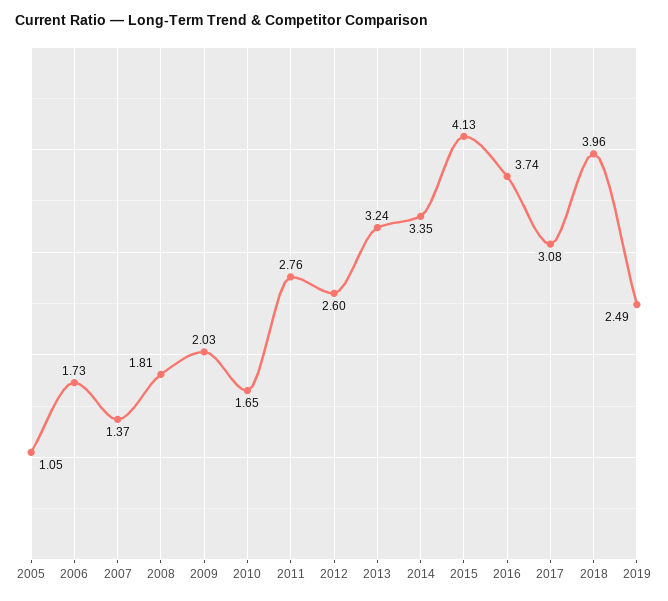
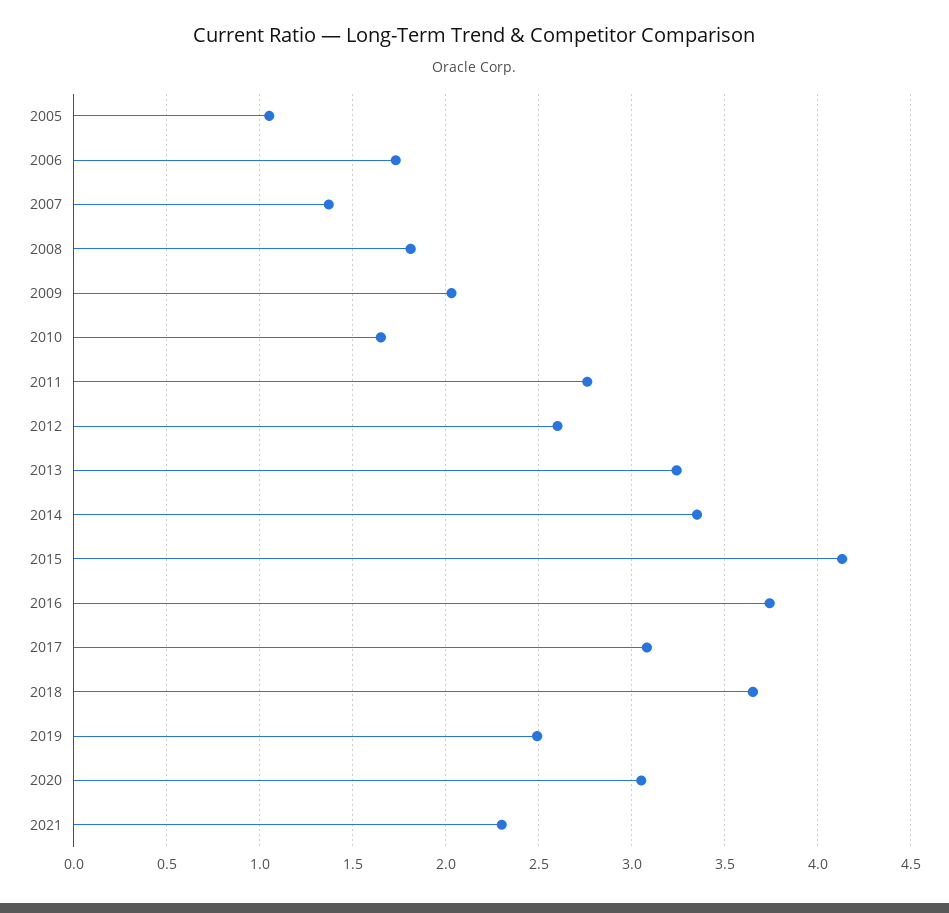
2018: 3.96 -> 3.65
2020: none -> 3.05
2021: none -> 2.3

